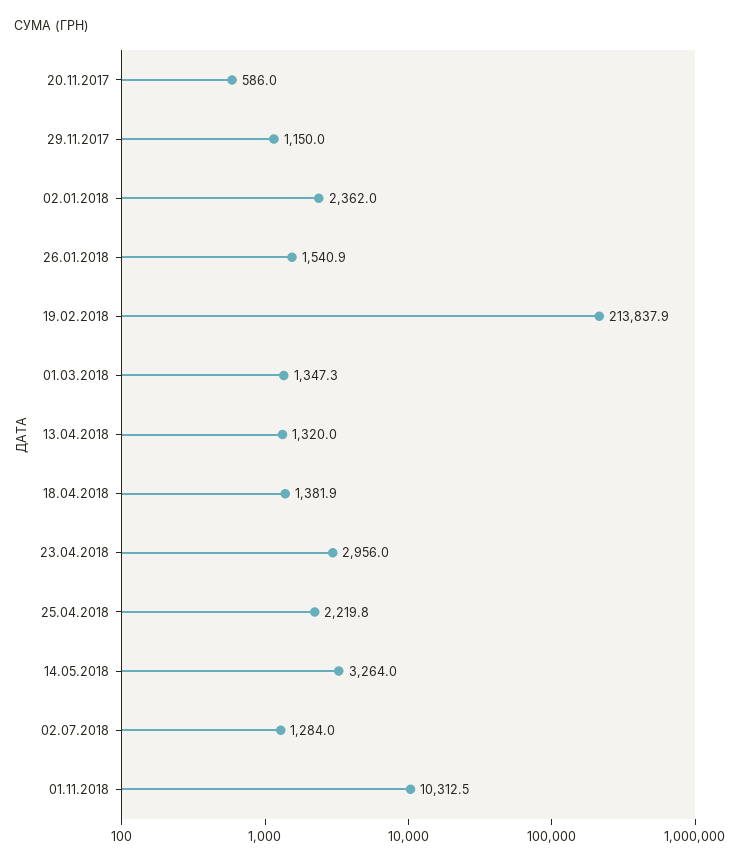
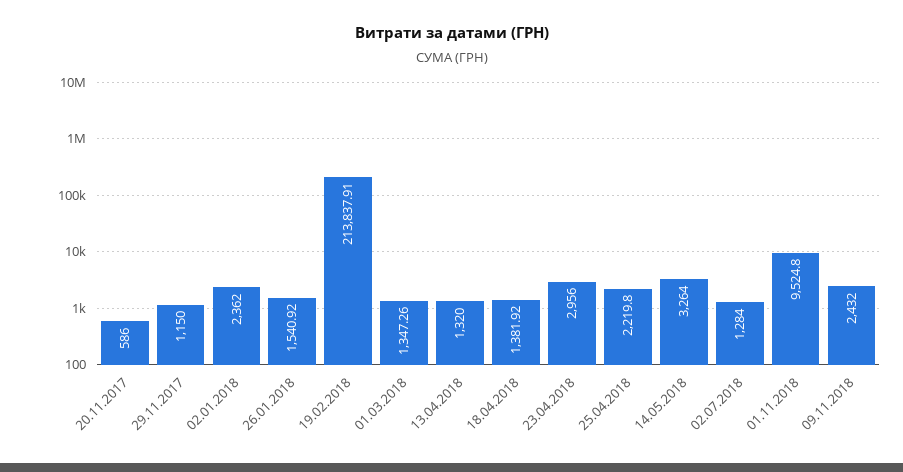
01.11.2018: 10312.5 -> 9524.8
09.11.2018: none -> 2432

